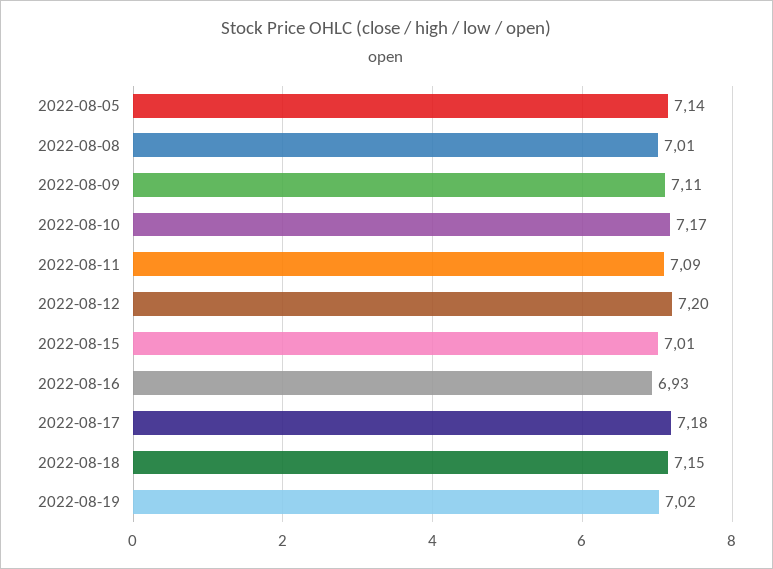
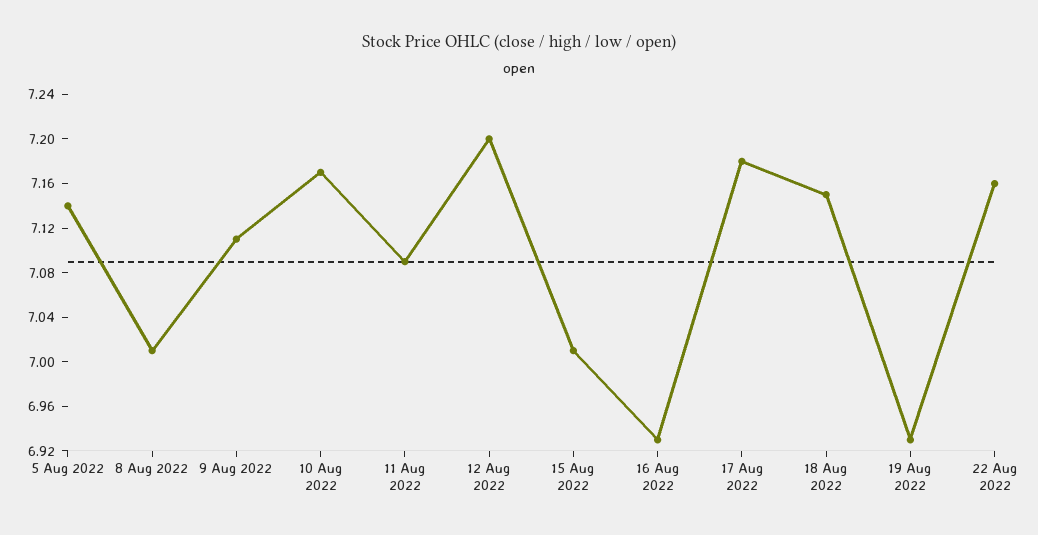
2022-08-19: 7.02 -> 6.93
22 Aug 2022: none -> 7.16

